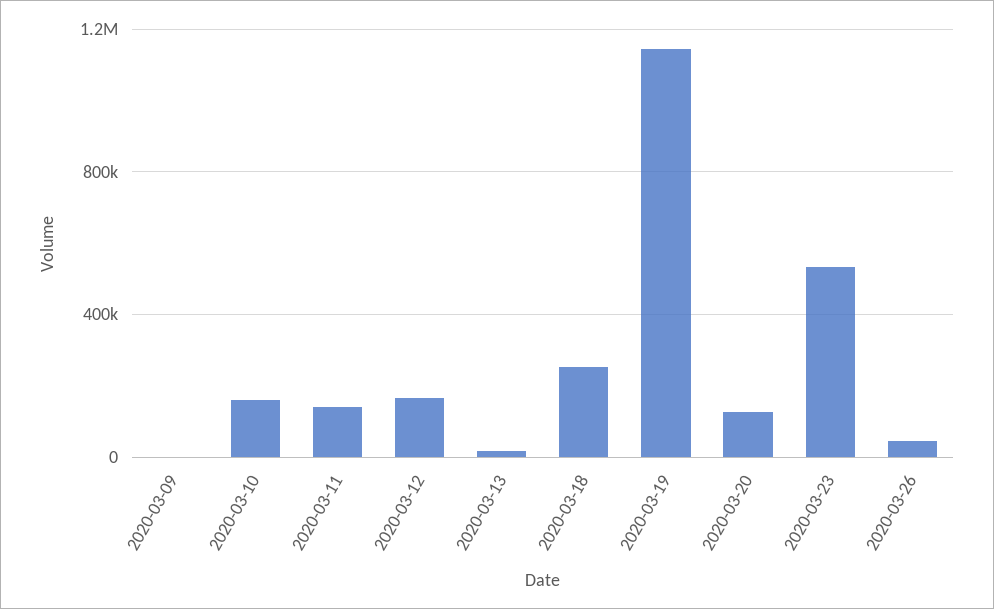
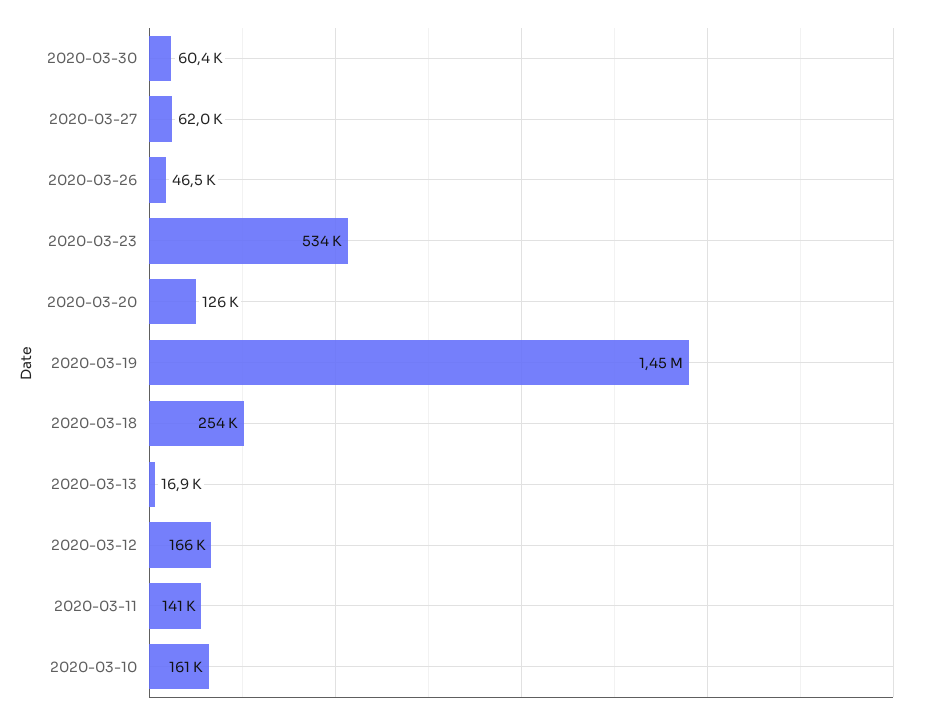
2020-03-09: 0 -> none
2020-03-19: 1150000 -> 1450000
2020-03-30: none -> 60400
2020-03-27: none -> 62000

